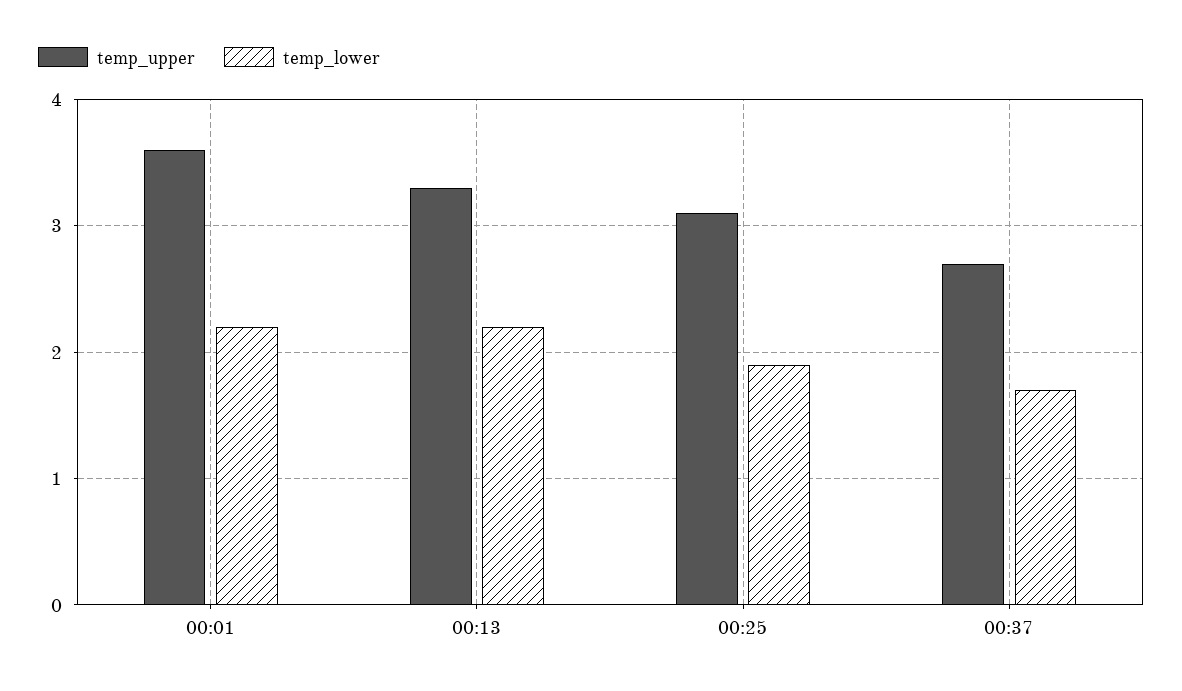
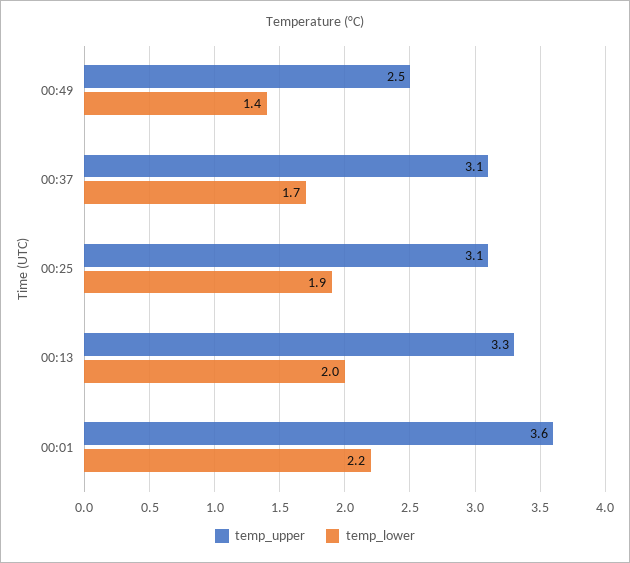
temp_lower, 00:13: 2.2 -> 2
temp_upper, 00:37: 2.7 -> 3.1
temp_upper, 00:49: none -> 2.5
temp_lower, 00:49: none -> 1.4

